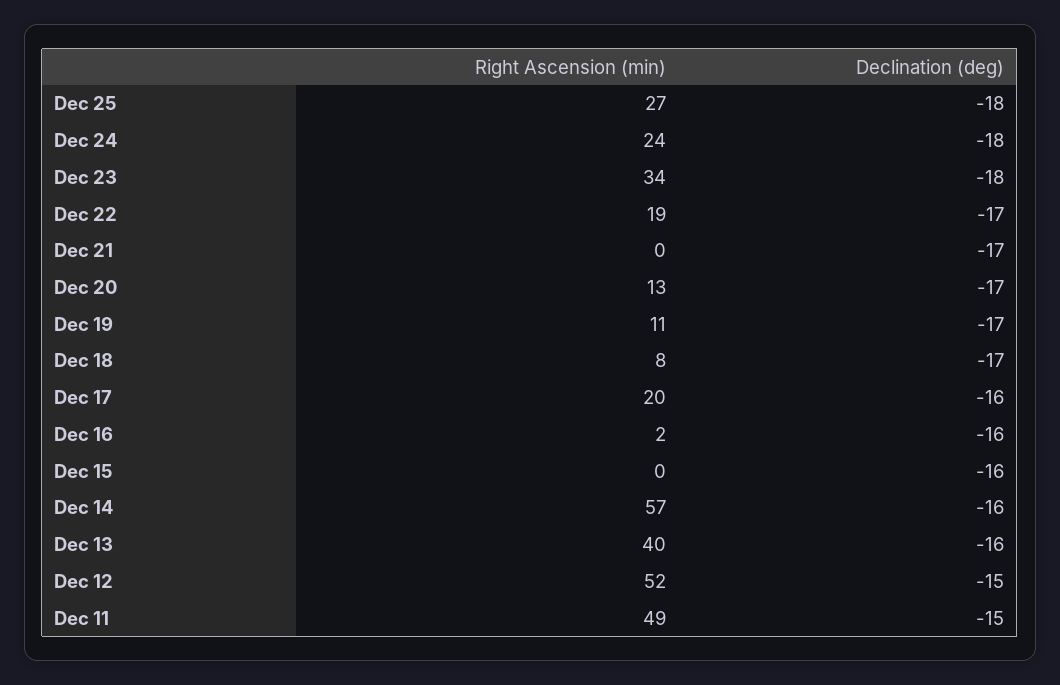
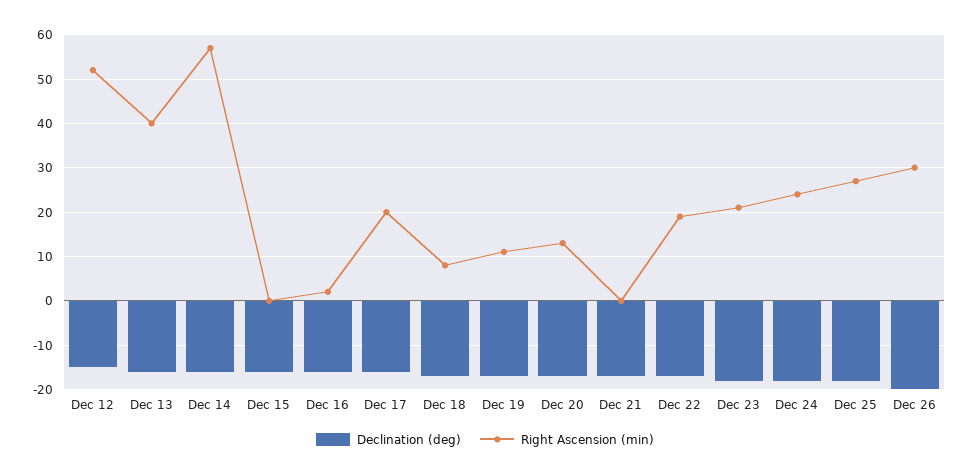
Right Ascension (min), Dec 23: 34 -> 20
Right Ascension (min), Dec 11: 49 -> none
Declination (deg), Dec 11: -15 -> none
Declination (deg), Dec 26: none -> -20
Right Ascension (min), Dec 26: none -> 30

